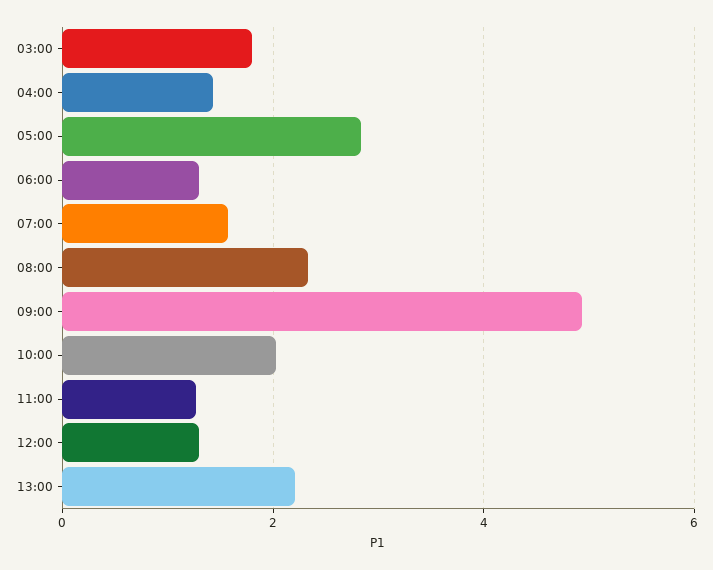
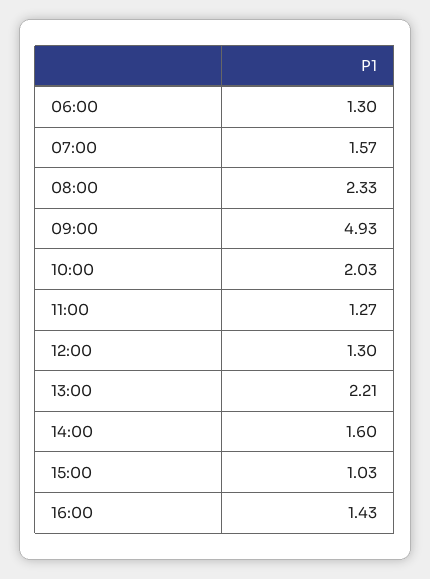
03:00: 1.8 -> none
04:00: 1.4 -> none
05:00: 2.8 -> none
14:00: none -> 1.6
15:00: none -> 1.03
16:00: none -> 1.43

